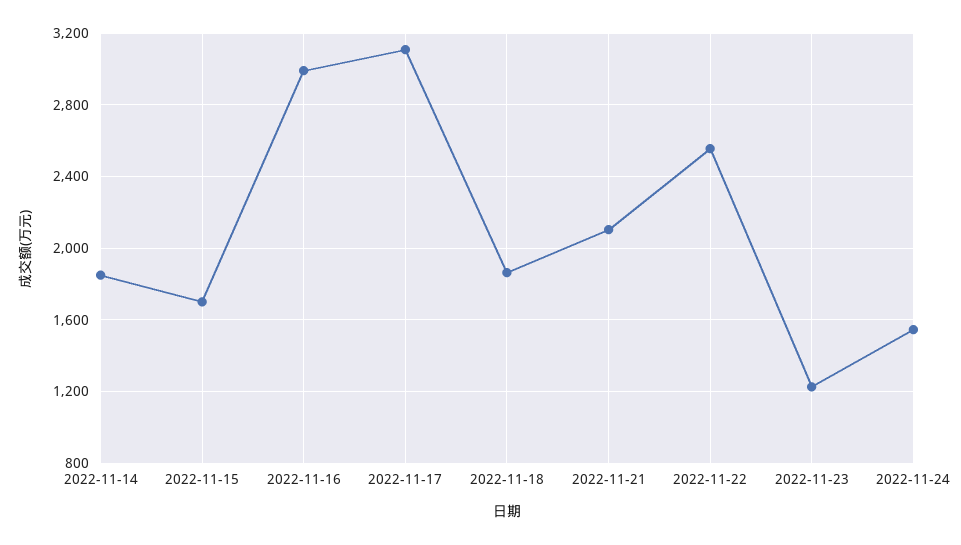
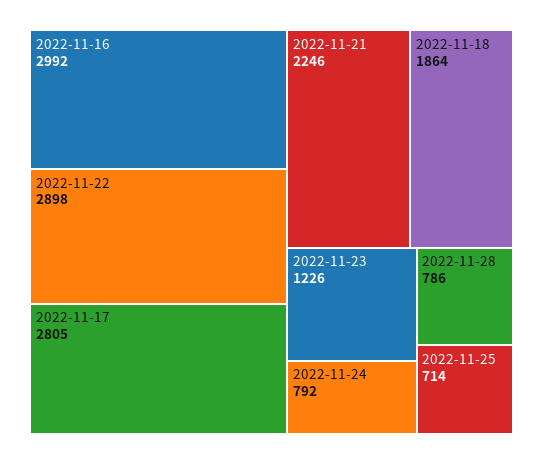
2022-11-14: 1850 -> none
2022-11-15: 1700 -> none
2022-11-17: 3100 -> 2805
2022-11-21: 2100 -> 2246
2022-11-22: 2550 -> 2898
2022-11-24: 1550 -> 792
2022-11-28: none -> 786
2022-11-25: none -> 714

